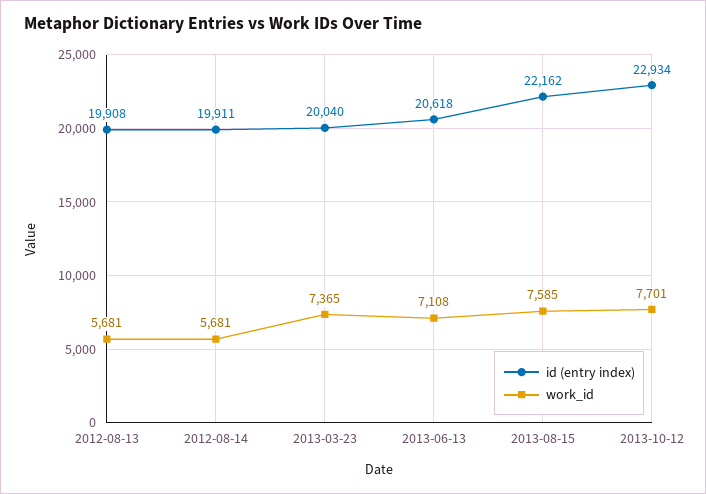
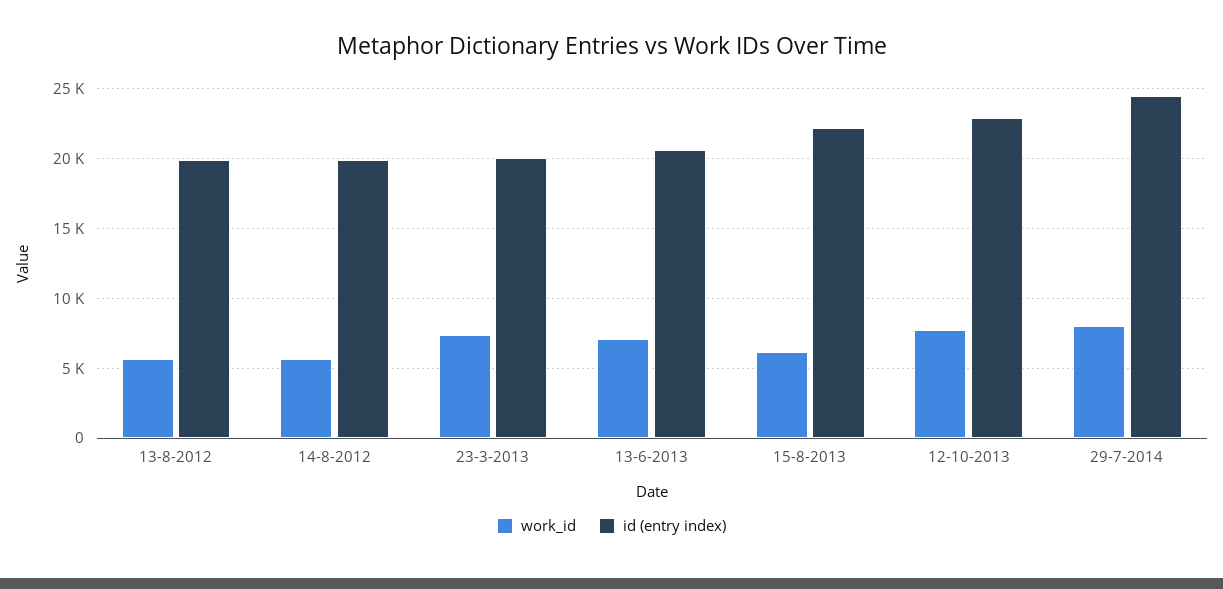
work_id, 2013-08-15: 7585 -> 6000
work_id, 29-7-2014: none -> 8000
id (entry index), 29-7-2014: none -> 24500

